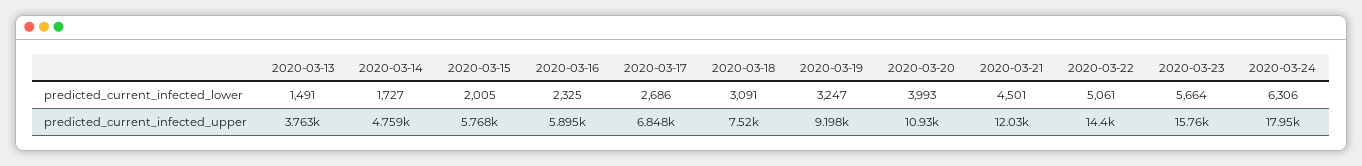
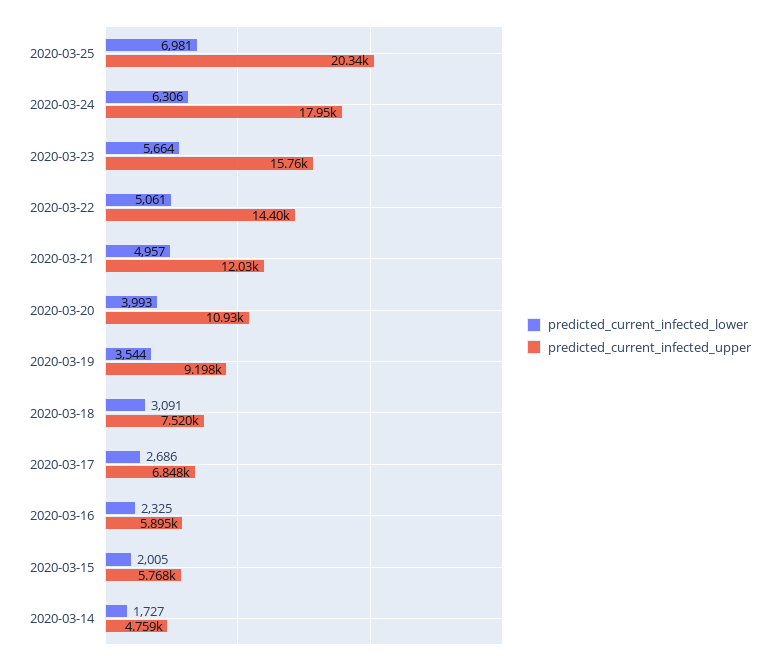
predicted_current_infected_lower, 2020-03-13: 1491 -> none
predicted_current_infected_lower, 2020-03-19: 3247 -> 3544
predicted_current_infected_lower, 2020-03-21: 4501 -> 4957
predicted_current_infected_upper, 2020-03-13: 3763 -> none
predicted_current_infected_lower, 2020-03-25: none -> 6981
predicted_current_infected_upper, 2020-03-25: none -> 20340

